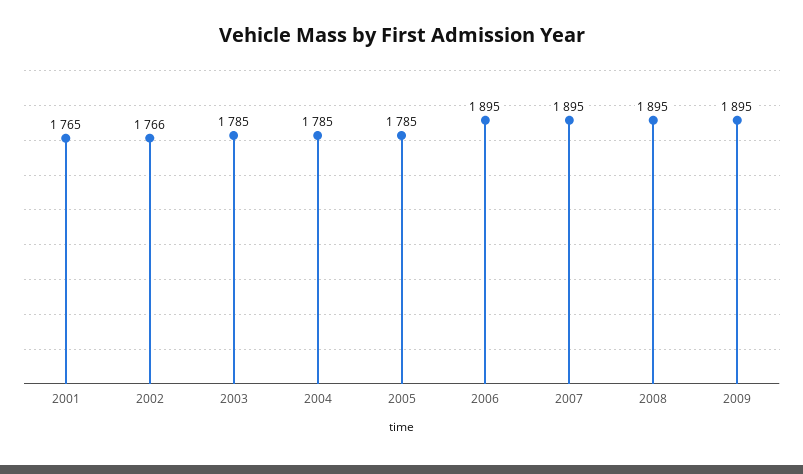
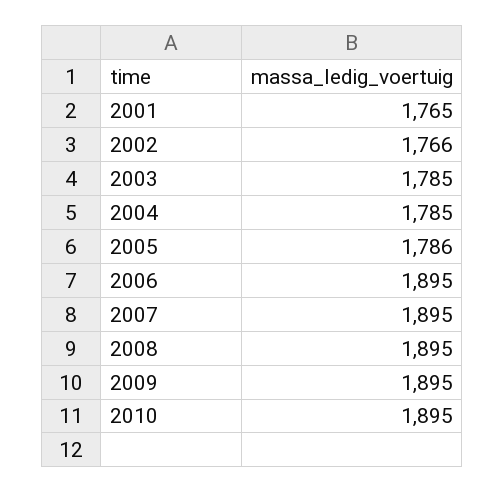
2005: 1785 -> 1786
2010: none -> 1895

